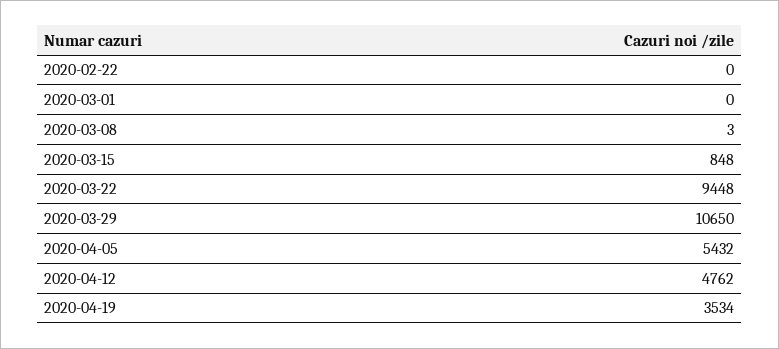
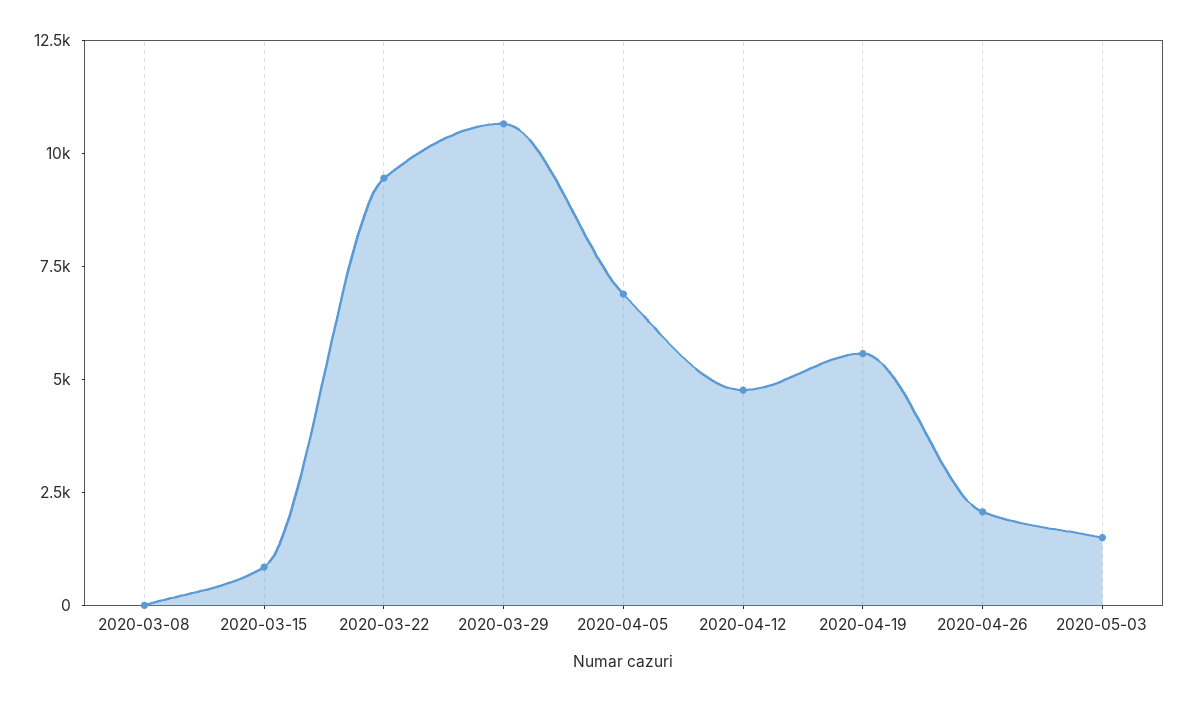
2020-02-22: 0 -> none
2020-03-01: 0 -> none
2020-04-05: 5432 -> 7000
2020-04-19: 3534 -> 5500
2020-04-26: none -> 2000
2020-05-03: none -> 1500

